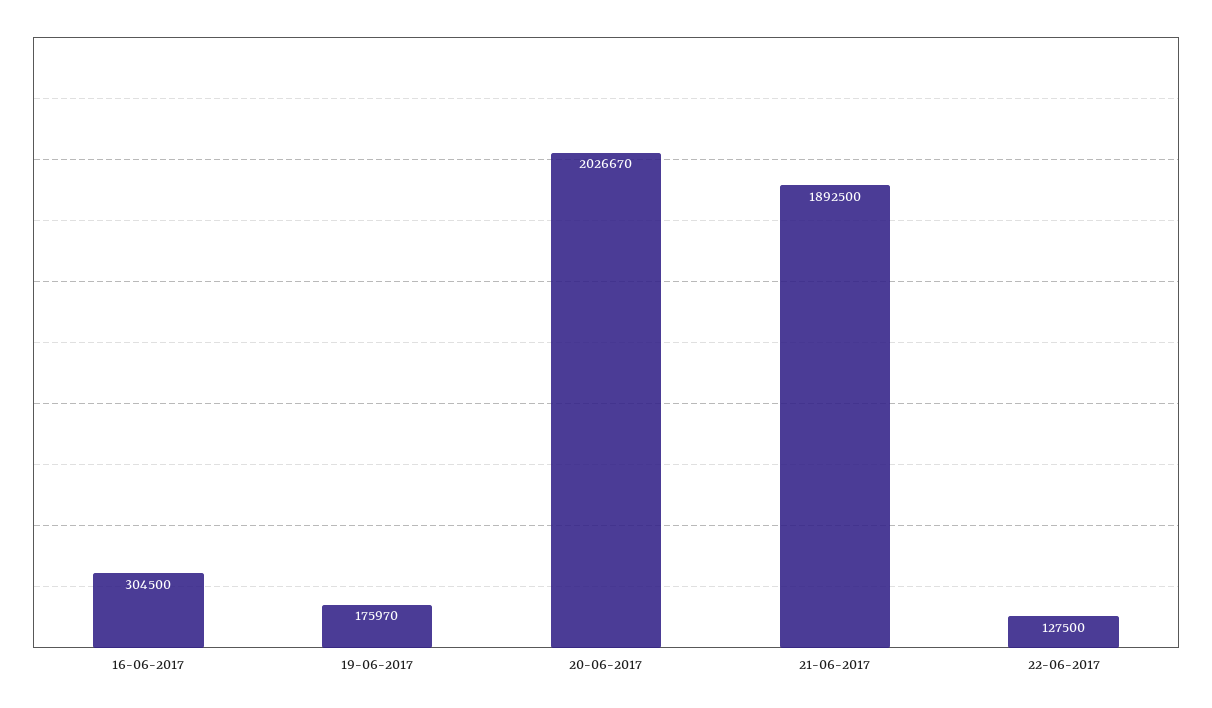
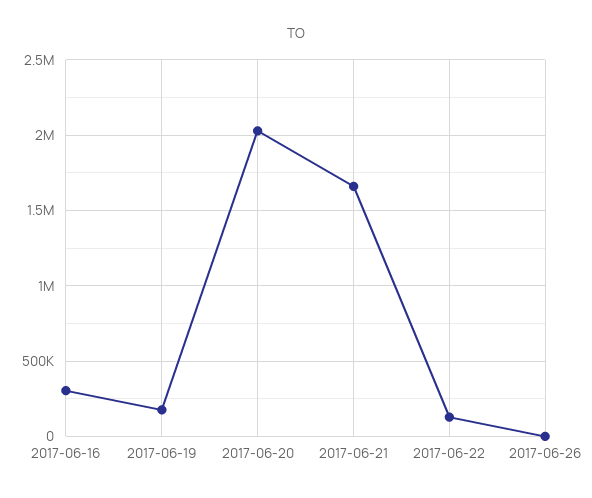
21-06-2017: 1892500 -> 1650000
2017-06-26: none -> 0

